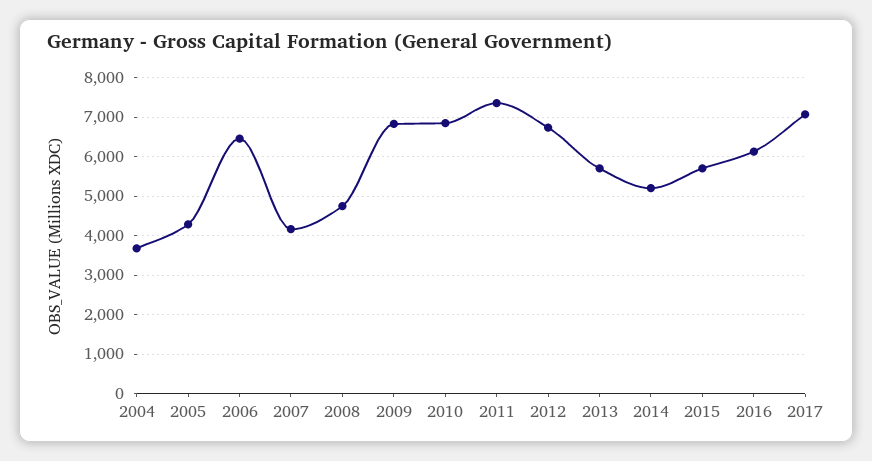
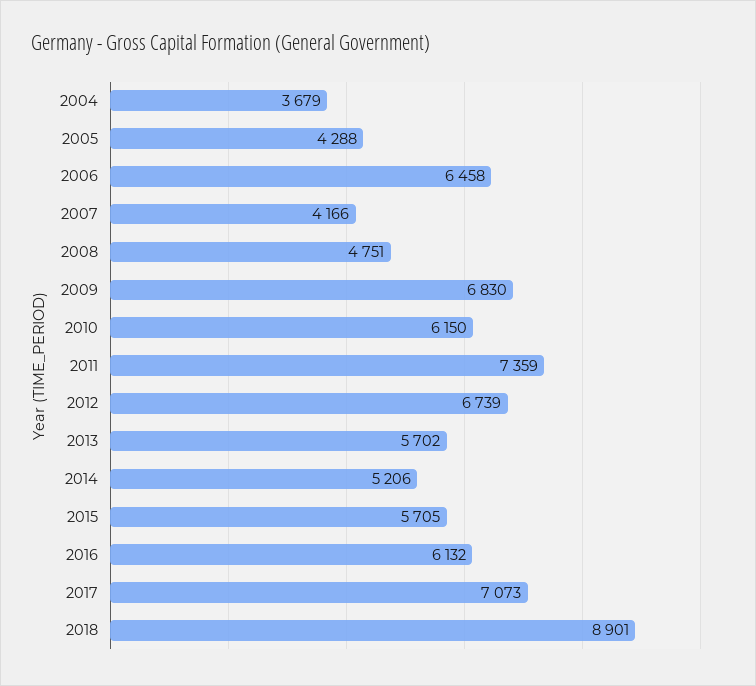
2010: 6800 -> 6150
2018: none -> 8901

